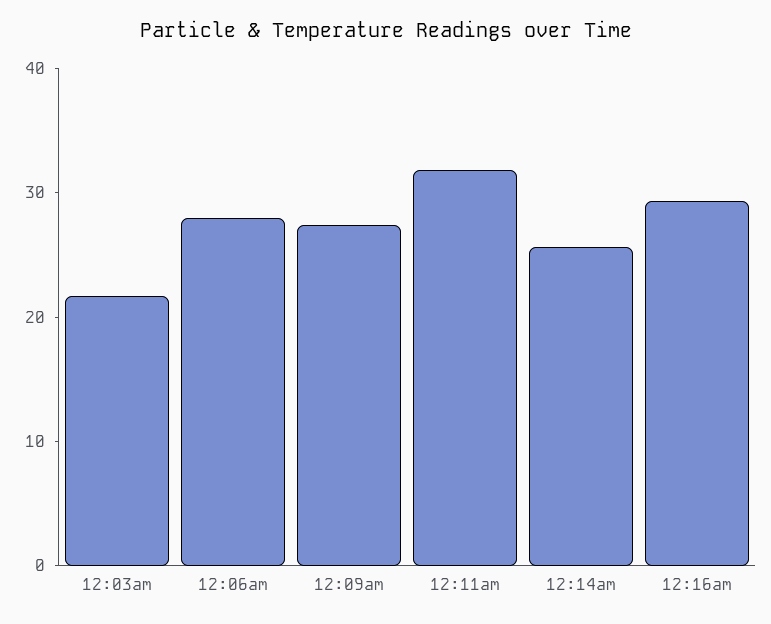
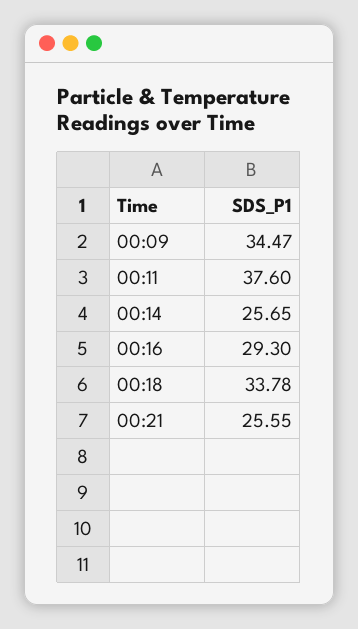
12:03am: 22 -> none
12:06am: 28 -> none
12:09am: 28 -> 34.47
12:11am: 32 -> 37.6
00:18: none -> 33.78
00:21: none -> 25.55

